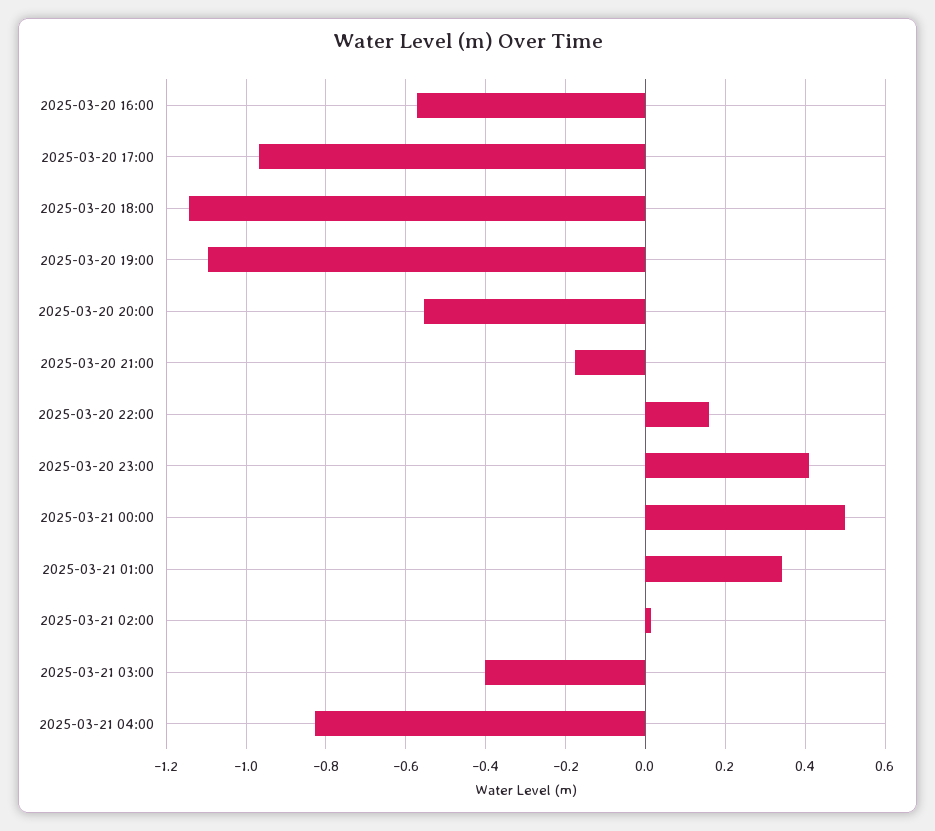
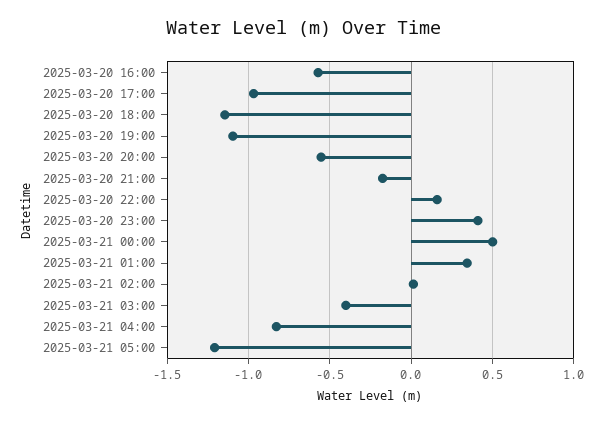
2025-03-21 05:00: none -> -1.2

